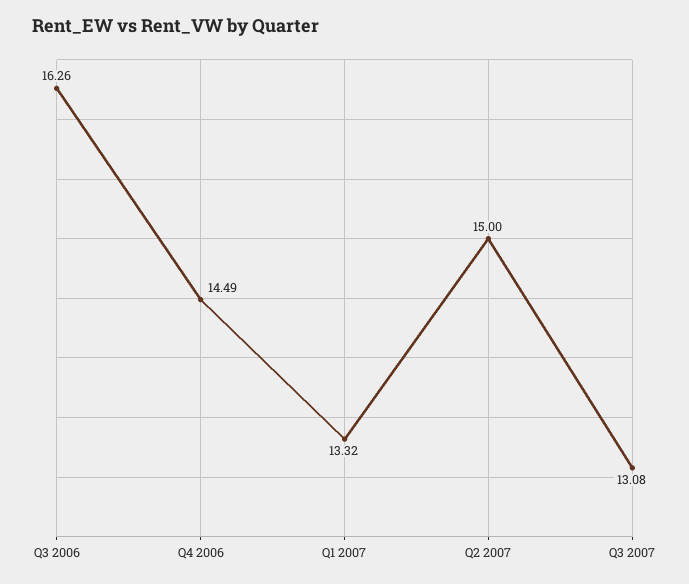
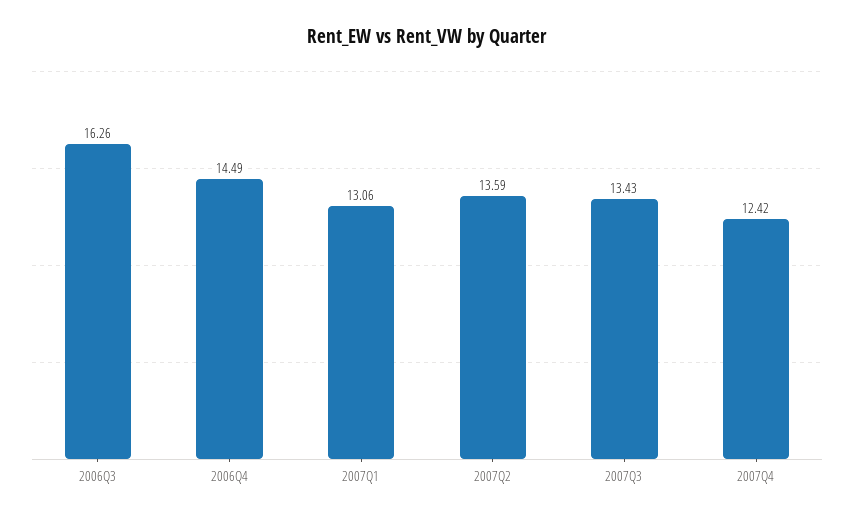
Q1 2007: 13.32 -> 13.06
Q2 2007: 15 -> 13.59
Q3 2007: 13.08 -> 13.43
2007Q4: none -> 12.42

